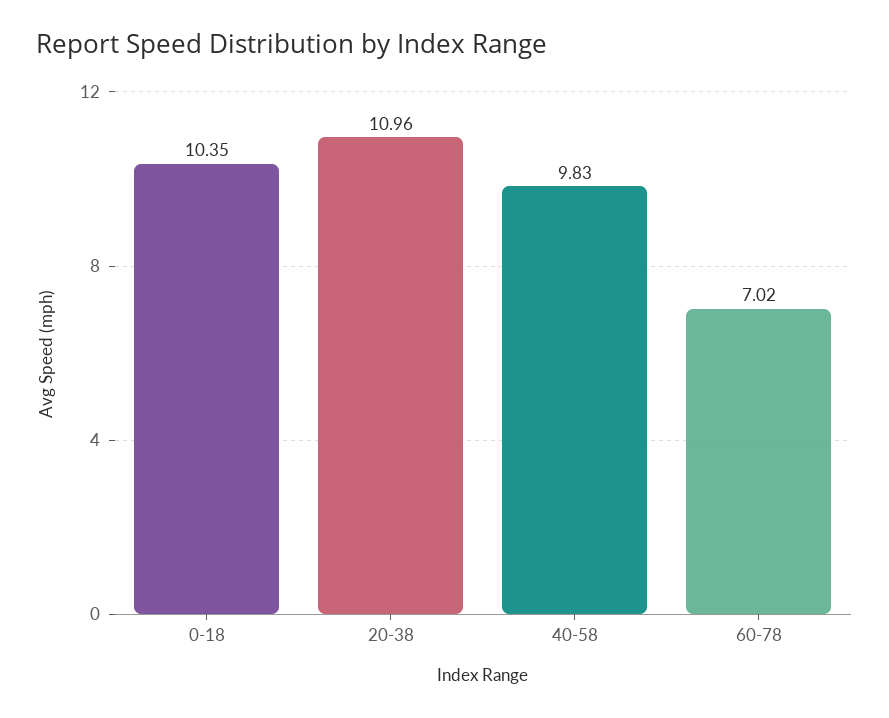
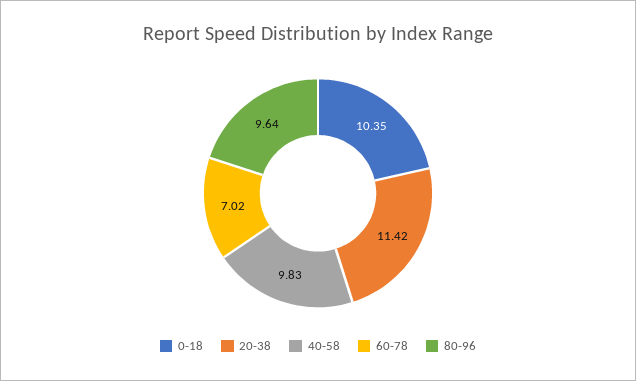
20-38: 10.96 -> 11.42
80-96: none -> 9.64

